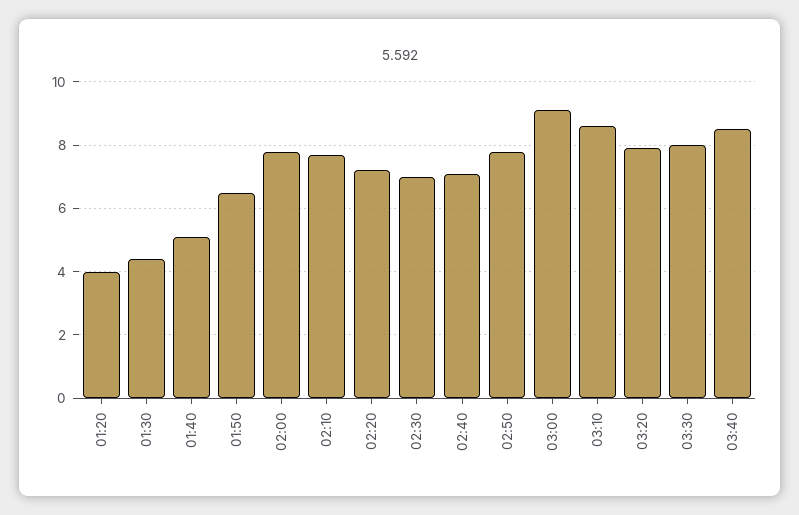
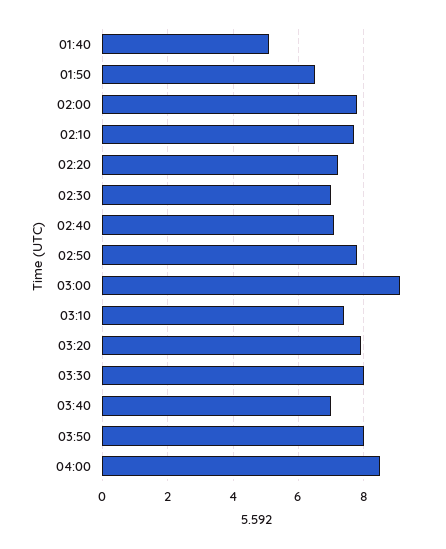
01:20: 4 -> none
01:30: 4.5 -> none
03:10: 8.5 -> 7.5
03:40: 8.5 -> 7
03:50: none -> 8
04:00: none -> 8.5

